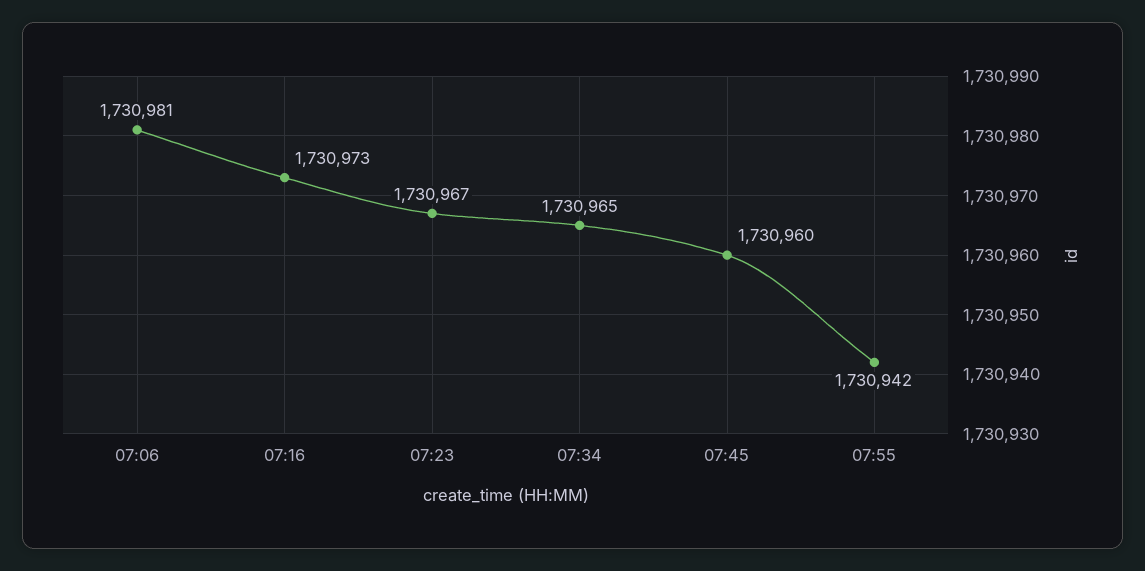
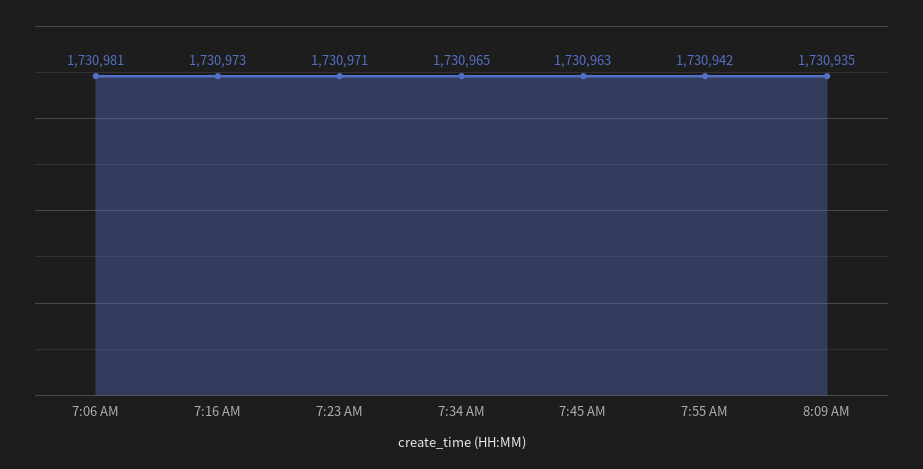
07:23: 1730967 -> 1730971
07:45: 1730960 -> 1730963
8:09 AM: none -> 1730935

